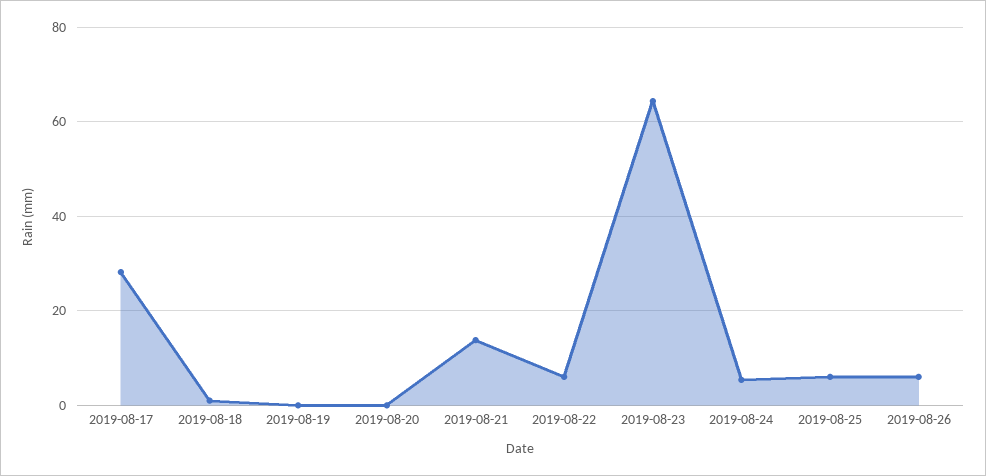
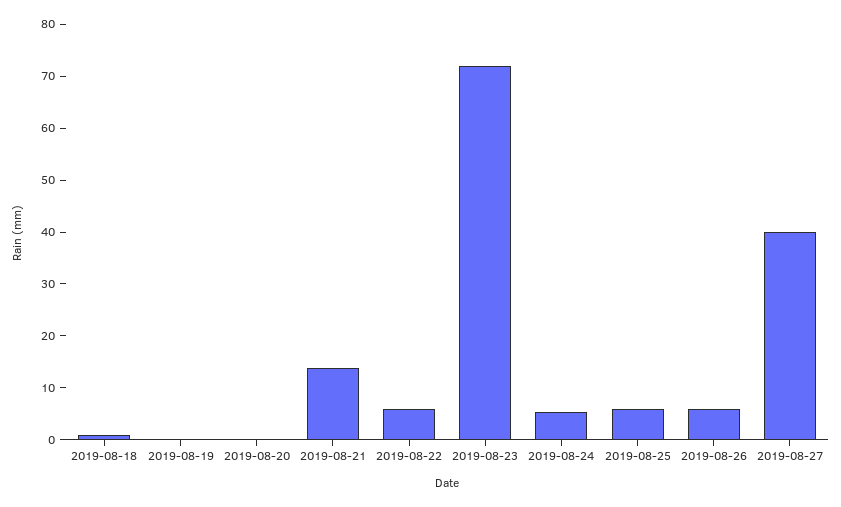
2019-08-17: 28 -> none
2019-08-23: 64 -> 72
2019-08-27: none -> 40

